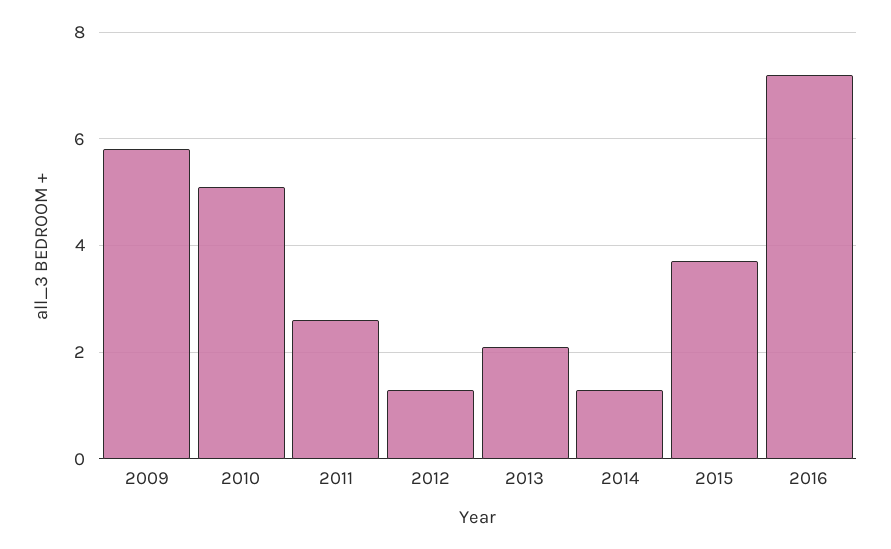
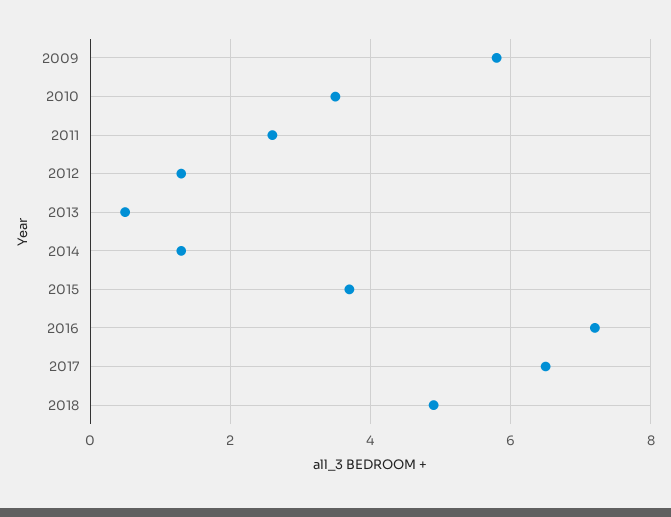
2010: 5 -> 3.5
2013: 2 -> 0.5
2017: none -> 6.5
2018: none -> 5

